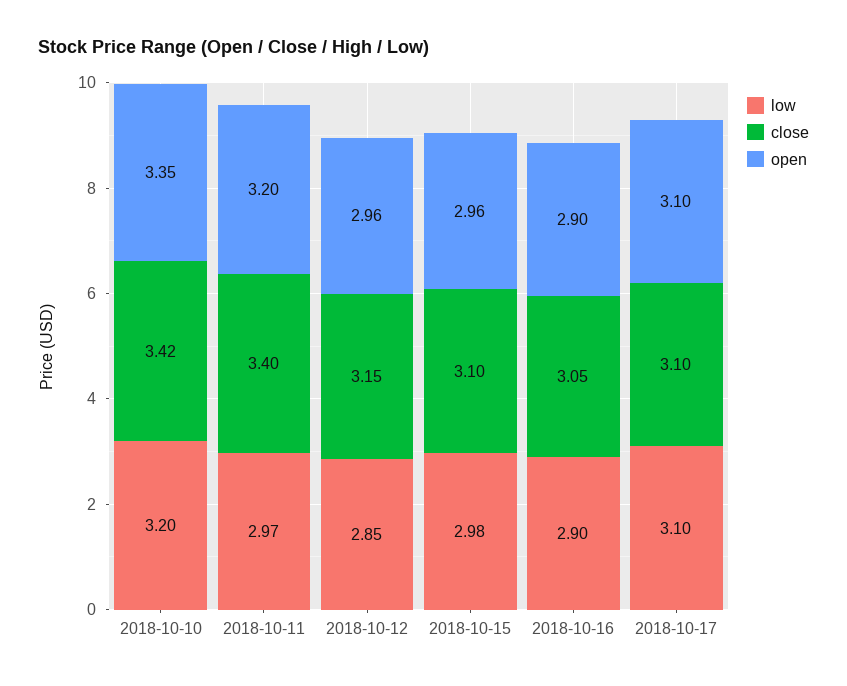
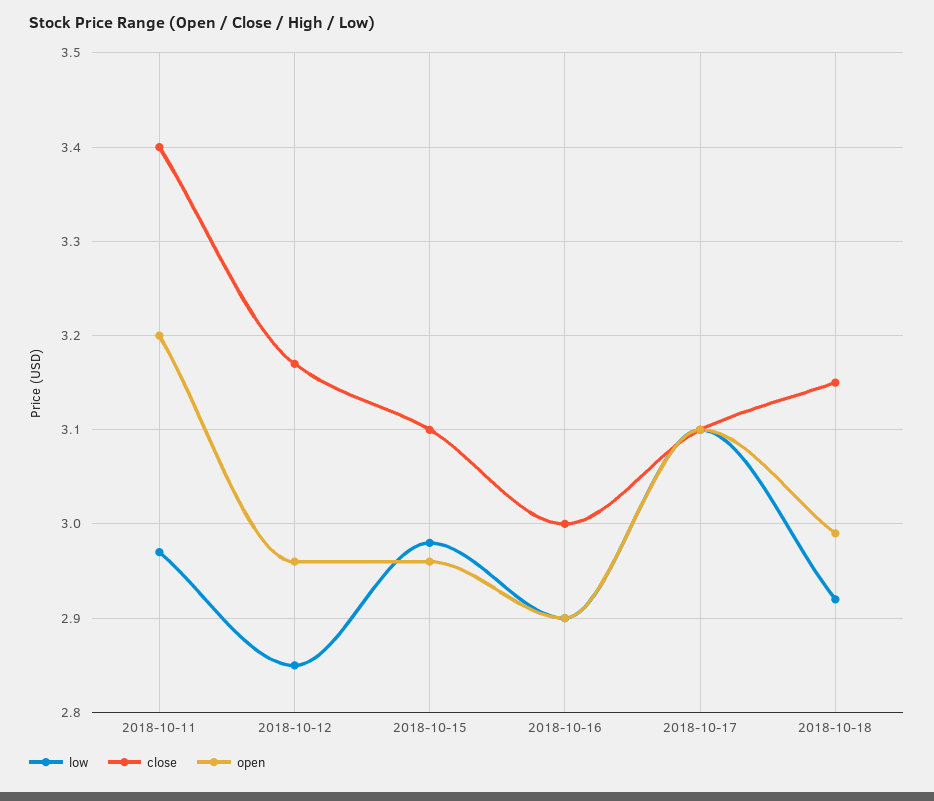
low, 2018-10-10: 3.2 -> none
close, 2018-10-10: 3.42 -> none
open, 2018-10-10: 3.35 -> none
close, 2018-10-12: 3.15 -> 3.17
close, 2018-10-16: 3.05 -> 3
low, 2018-10-18: none -> 2.92
close, 2018-10-18: none -> 3.15
open, 2018-10-18: none -> 2.99

